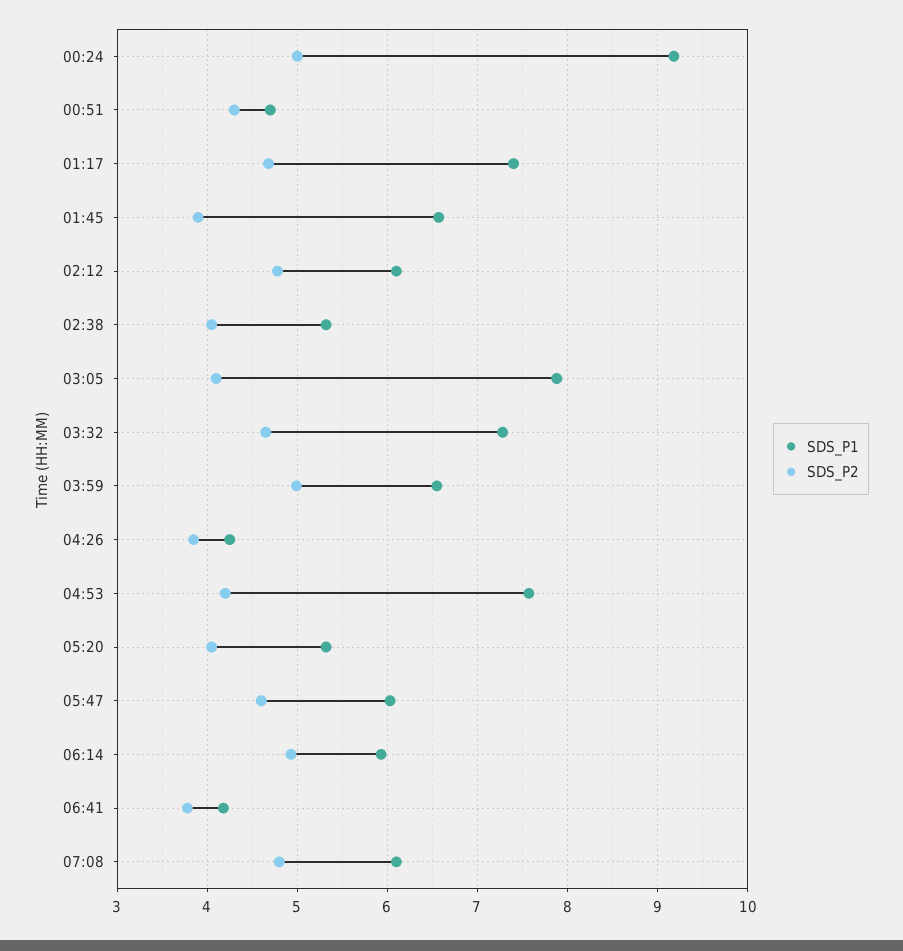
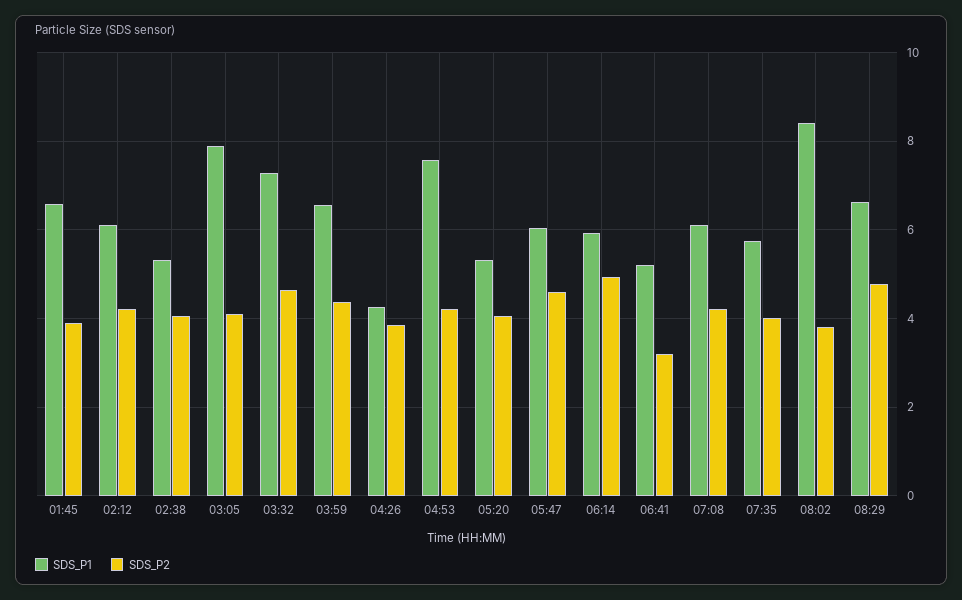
SDS_P1, 00:24: 9.2 -> none
SDS_P2, 00:24: 5 -> none
SDS_P1, 00:51: 4.7 -> none
SDS_P2, 00:51: 4.3 -> none
SDS_P1, 01:17: 7.4 -> none
SDS_P2, 01:17: 4.7 -> none
SDS_P2, 02:12: 4.8 -> 4.2
SDS_P2, 03:59: 5 -> 4.4
SDS_P1, 06:41: 4.2 -> 5.2
SDS_P2, 06:41: 3.8 -> 3.2
SDS_P2, 07:08: 4.8 -> 4.2
SDS_P1, 07:35: none -> 5.8
SDS_P2, 07:35: none -> 4
SDS_P1, 08:02: none -> 8.4
SDS_P2, 08:02: none -> 3.8
SDS_P1, 08:29: none -> 6.6
SDS_P2, 08:29: none -> 4.8

